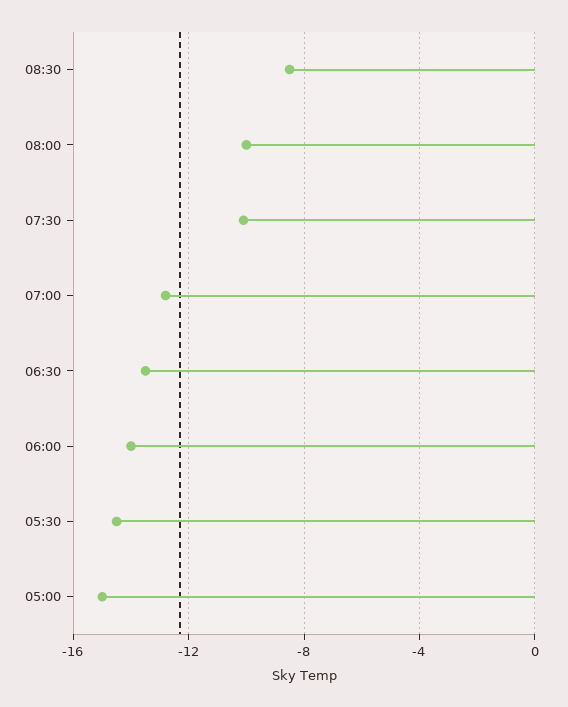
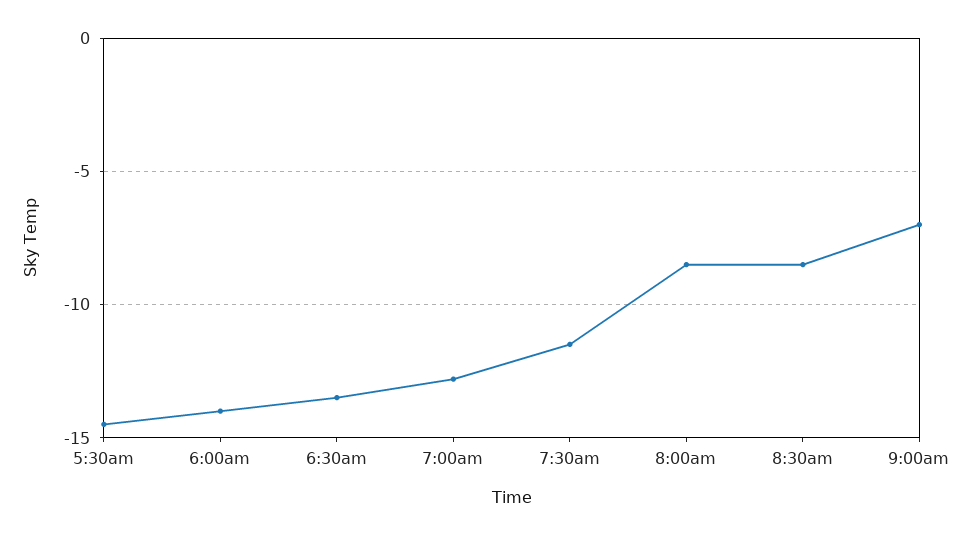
08:00: -10 -> -8.5
07:30: -10 -> -11.5
05:00: -15 -> none
9:00am: none -> -7

